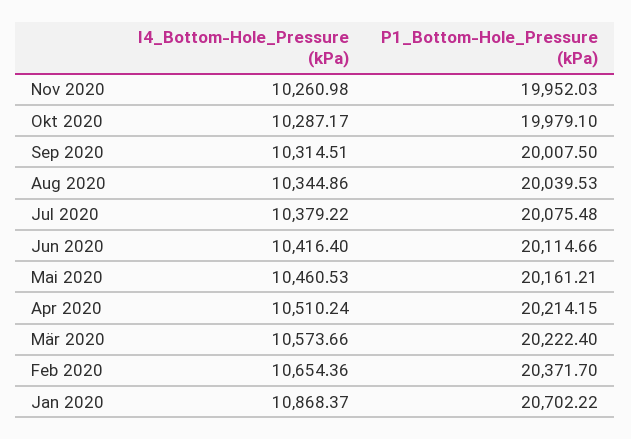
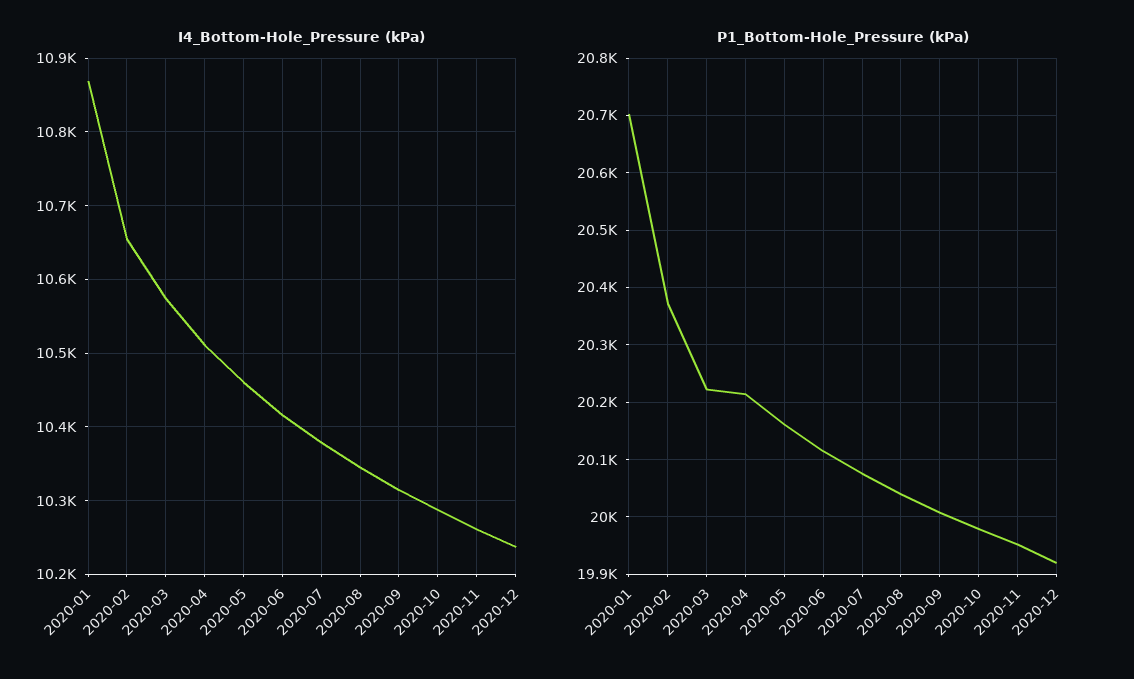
I4_Bottom-Hole_Pressure (kPa), 2020-12: none -> 10240
P1_Bottom-Hole_Pressure (kPa), 2020-12: none -> 19920

